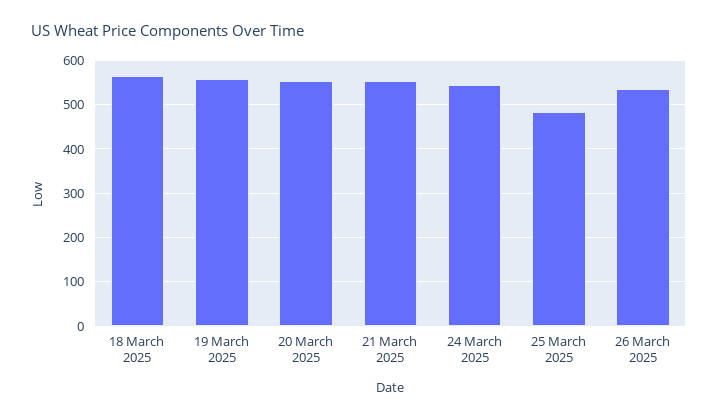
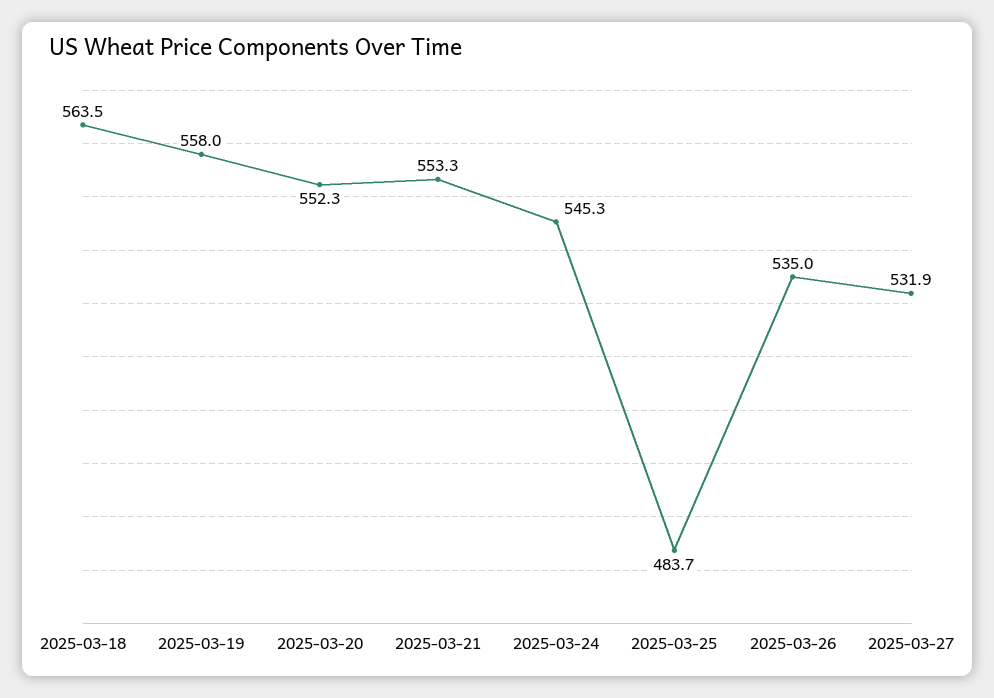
2025-03-27: none -> 531.9

